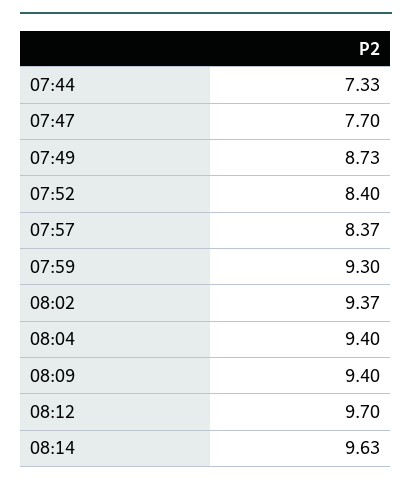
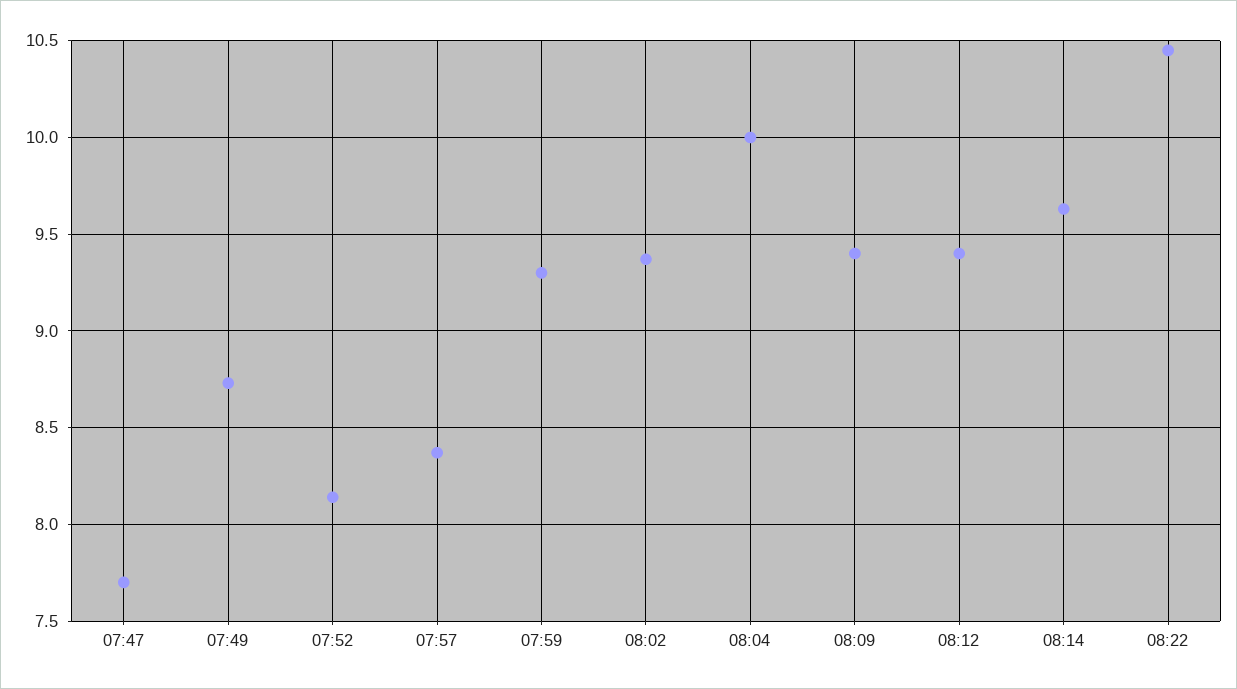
07:44: 7.33 -> none
07:52: 8.4 -> 8.15
08:04: 9.4 -> 10
08:12: 9.7 -> 9.4
08:22: none -> 10.45

